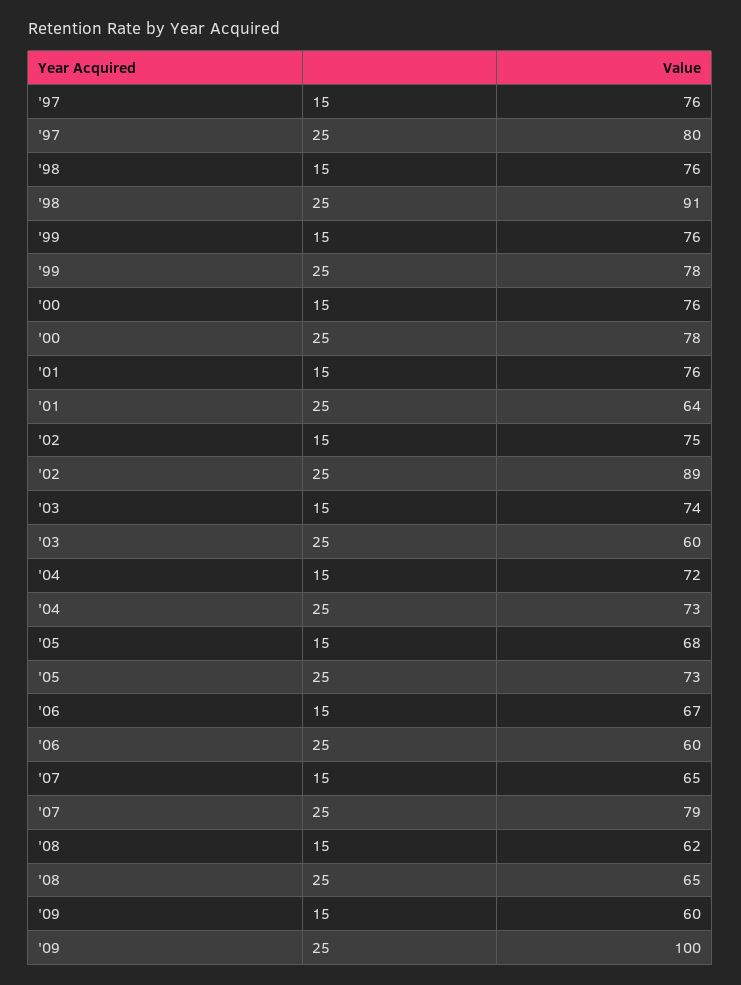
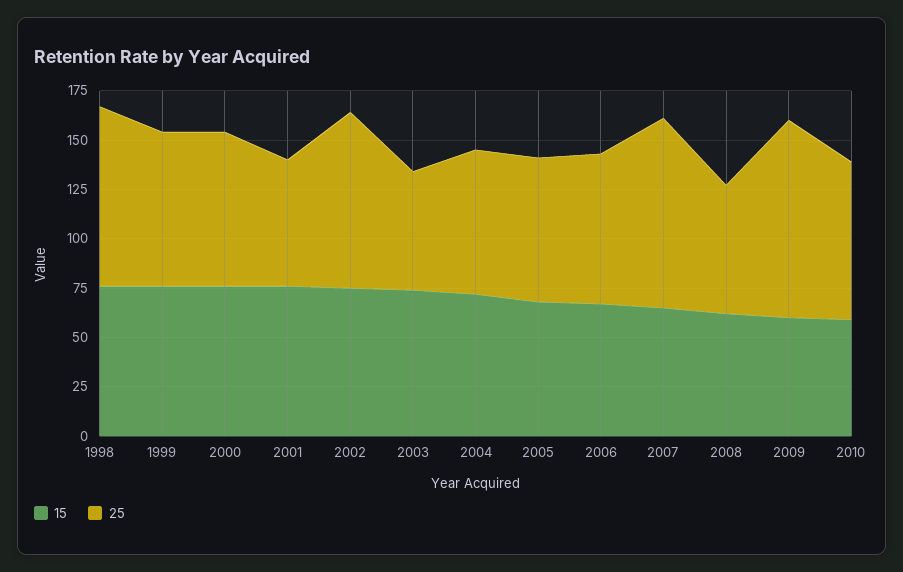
15, '97: 76 -> none
25, '97: 80 -> none
25, '06: 60 -> 75
25, '07: 79 -> 95
15, 2010: none -> 60
25, 2010: none -> 80

